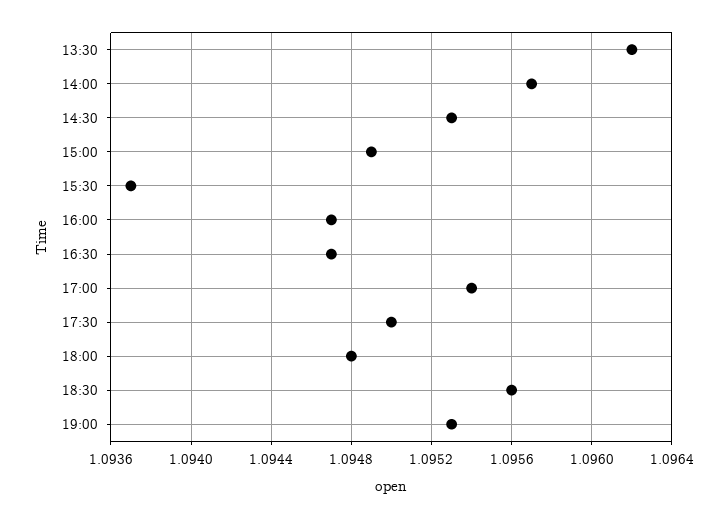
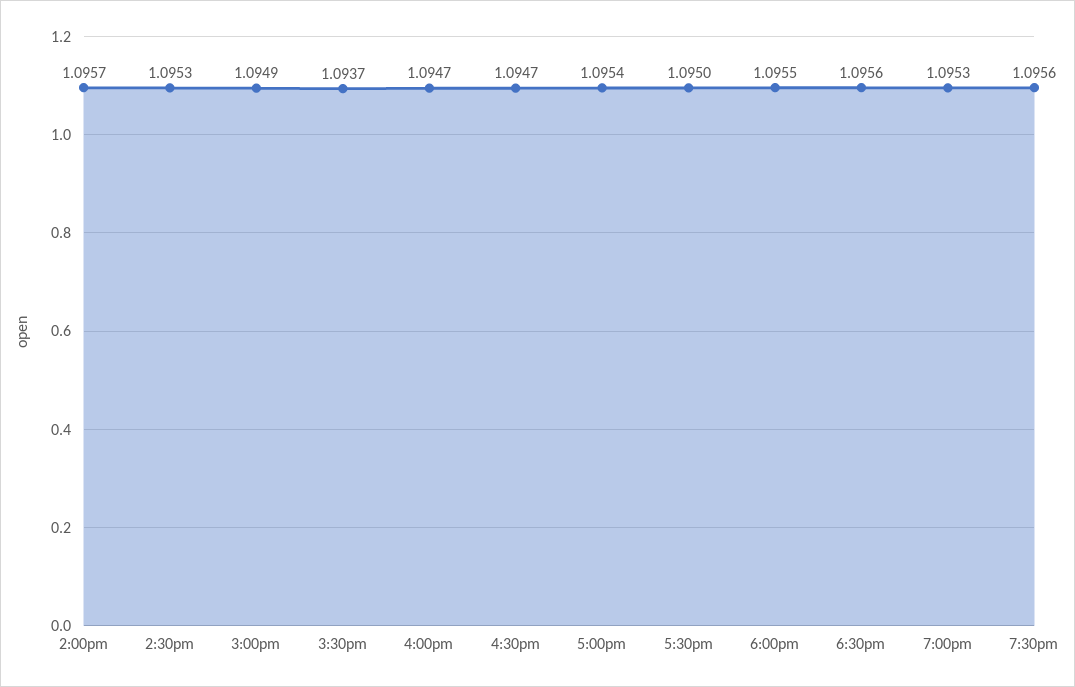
13:30: 1.0962 -> none
18:00: 1.0948 -> 1.0955
7:30pm: none -> 1.0956

